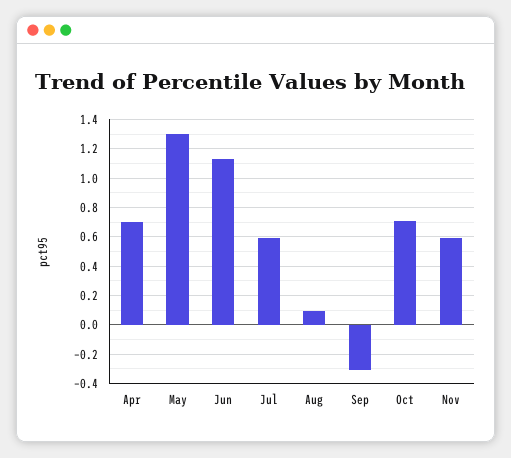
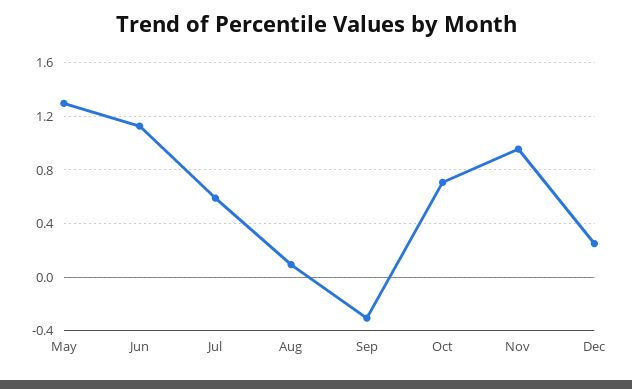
Apr: 0.7 -> none
Nov: 0.6 -> 0.95
Dec: none -> 0.25

